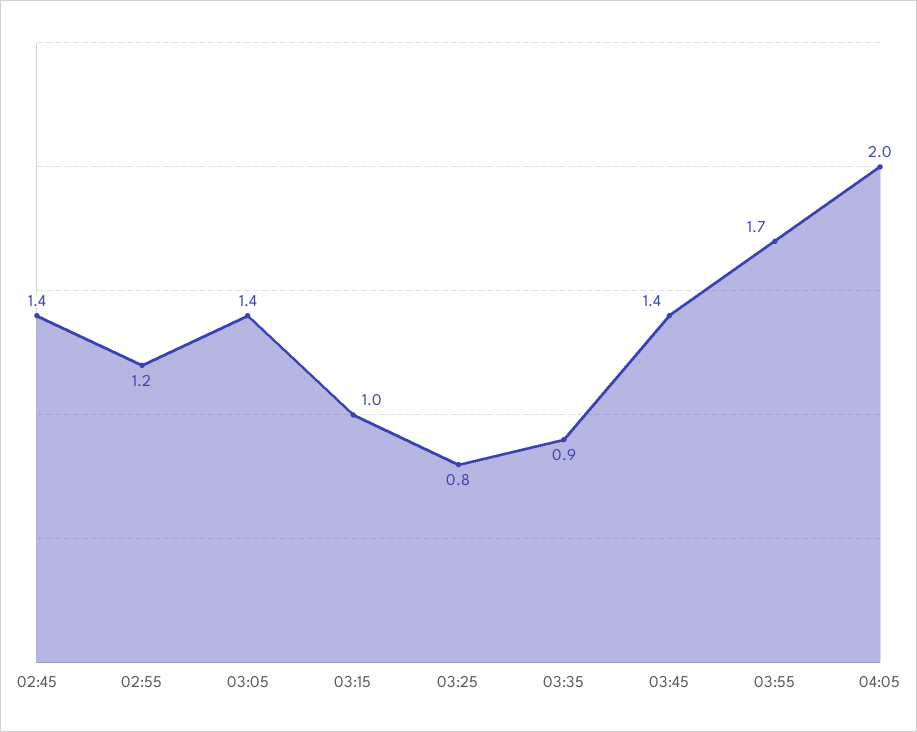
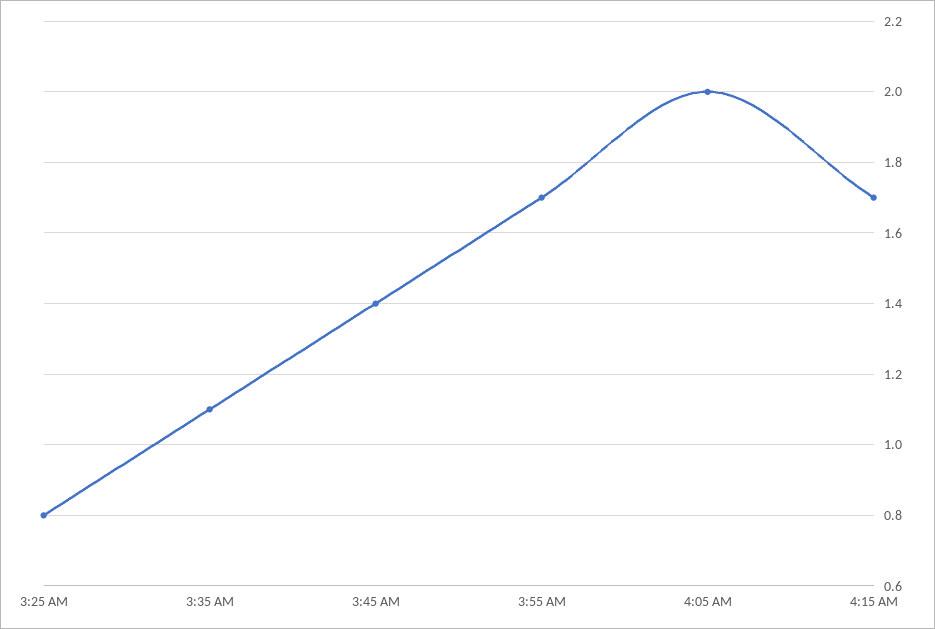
02:45: 1.4 -> none
02:55: 1.2 -> none
03:05: 1.4 -> none
03:15: 1 -> none
03:35: 0.9 -> 1.1
4:15 AM: none -> 1.7

